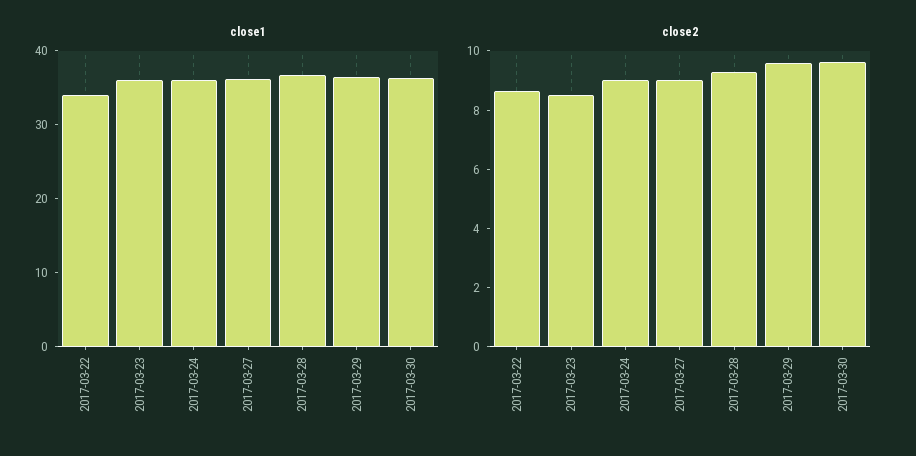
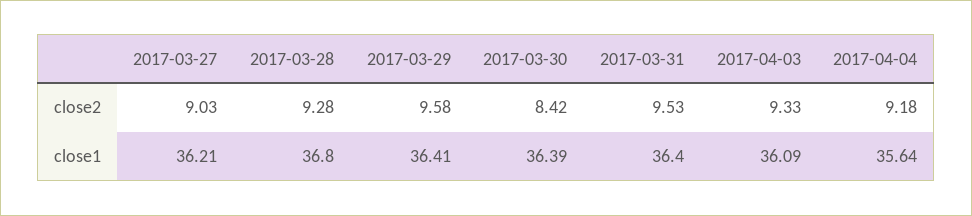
close1, 2017-03-22: 34 -> none
close1, 2017-03-23: 36 -> none
close1, 2017-03-24: 36 -> none
close2, 2017-03-22: 8.5 -> none
close2, 2017-03-23: 8.5 -> none
close2, 2017-03-24: 9 -> none
close2, 2017-03-30: 9.5 -> 8.42
close2, 2017-03-31: none -> 9.53
close2, 2017-04-03: none -> 9.33
close2, 2017-04-04: none -> 9.18
close1, 2017-03-31: none -> 36.4
close1, 2017-04-03: none -> 36.09
close1, 2017-04-04: none -> 35.64

